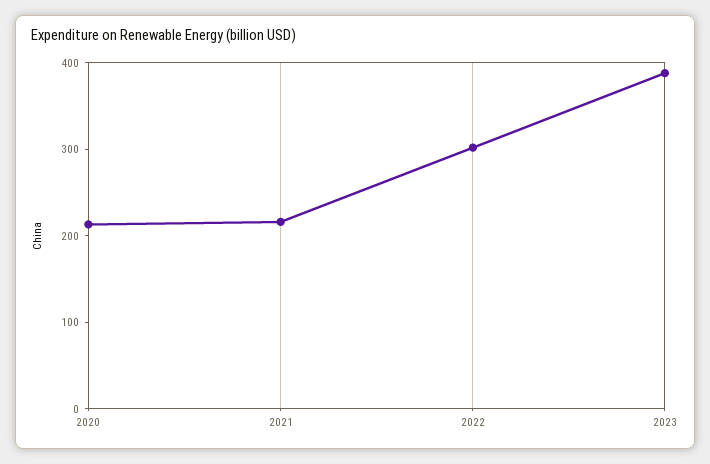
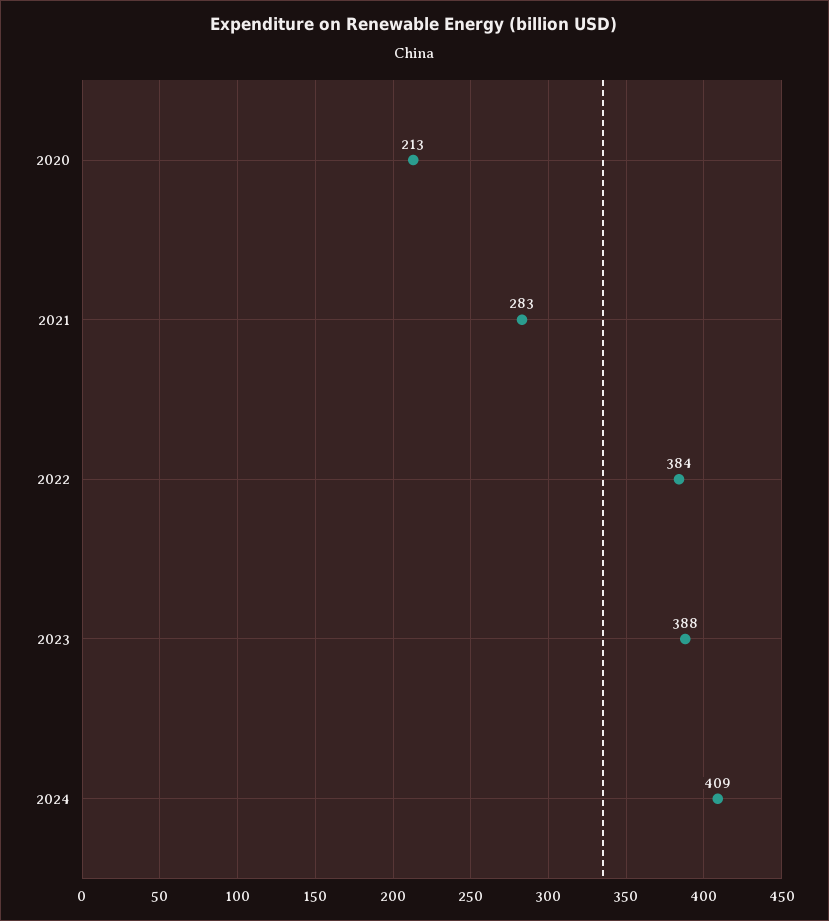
2021: 220 -> 283
2022: 300 -> 384
2024: none -> 409

